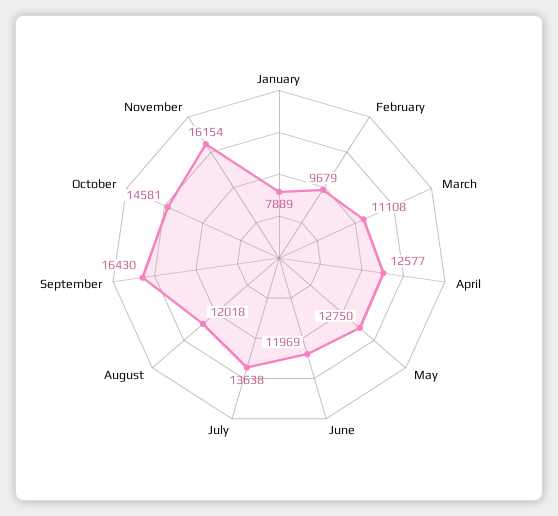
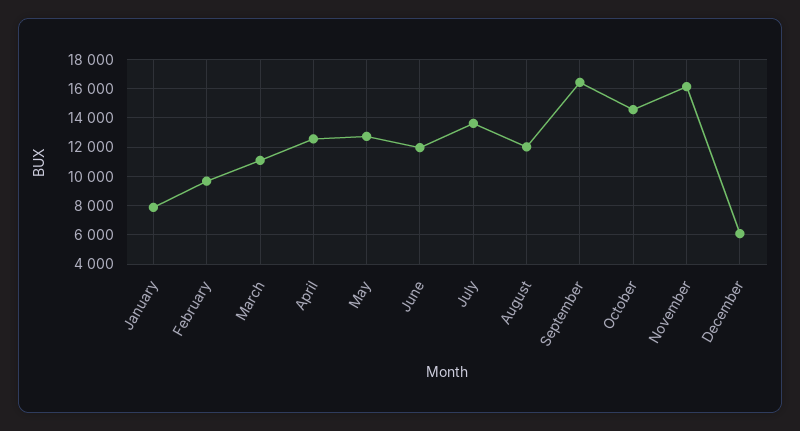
December: none -> 6000

